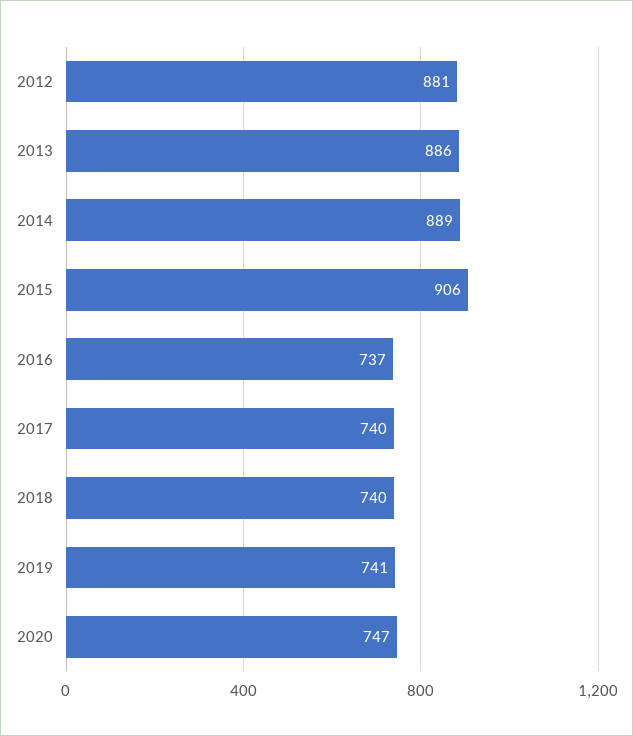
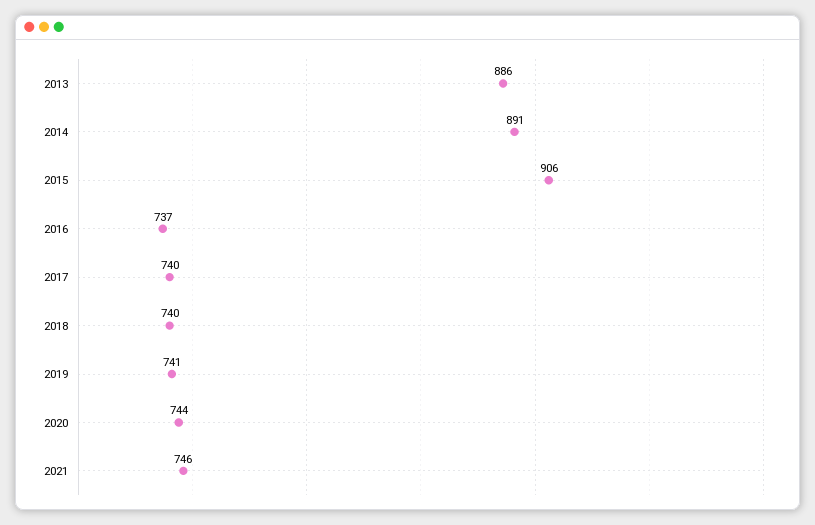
2012: 881 -> none
2014: 889 -> 891
2020: 747 -> 744
2021: none -> 746

